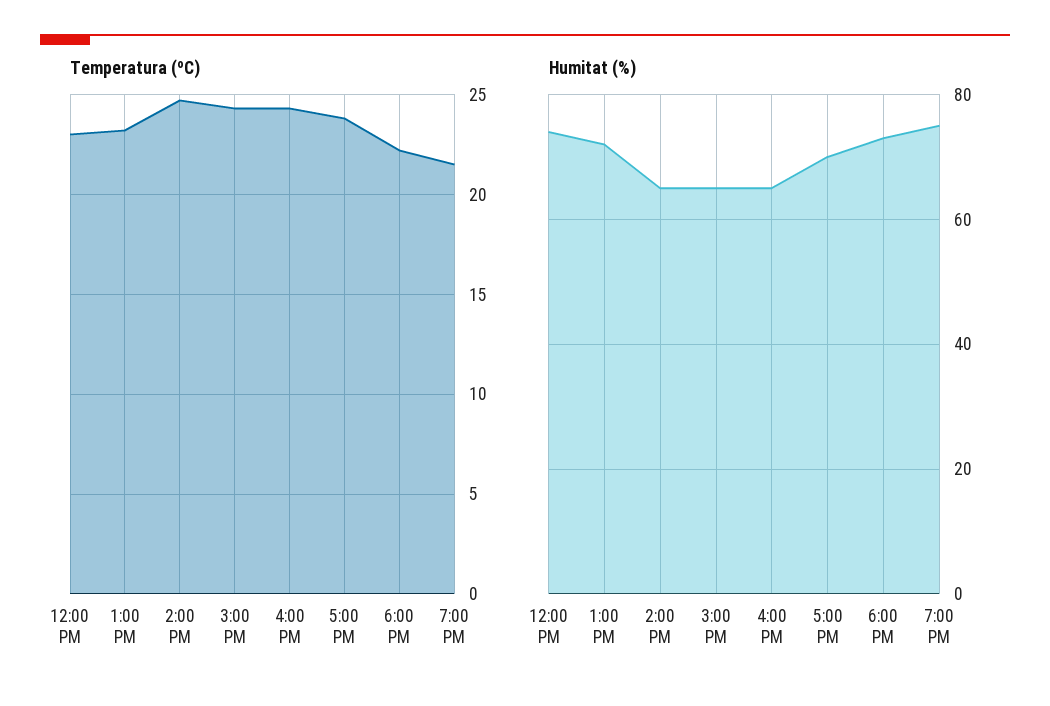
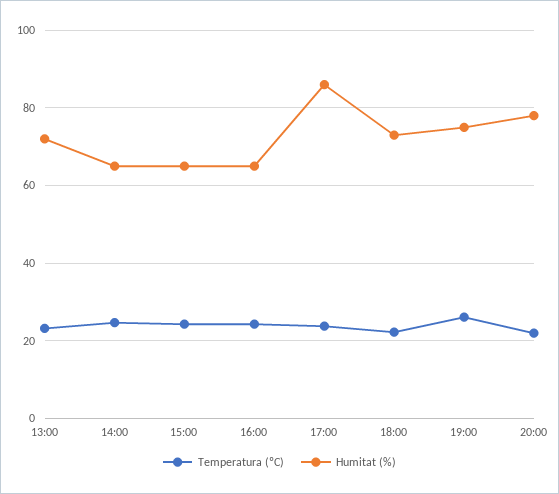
Temperatura (ºC), 12:00 PM: 23 -> none
Temperatura (ºC), 7:00 PM: 21.5 -> 26
Humitat (%), 12:00 PM: 75 -> none
Humitat (%), 5:00 PM: 70 -> 86
Temperatura (ºC), 20:00: none -> 22
Humitat (%), 20:00: none -> 78

